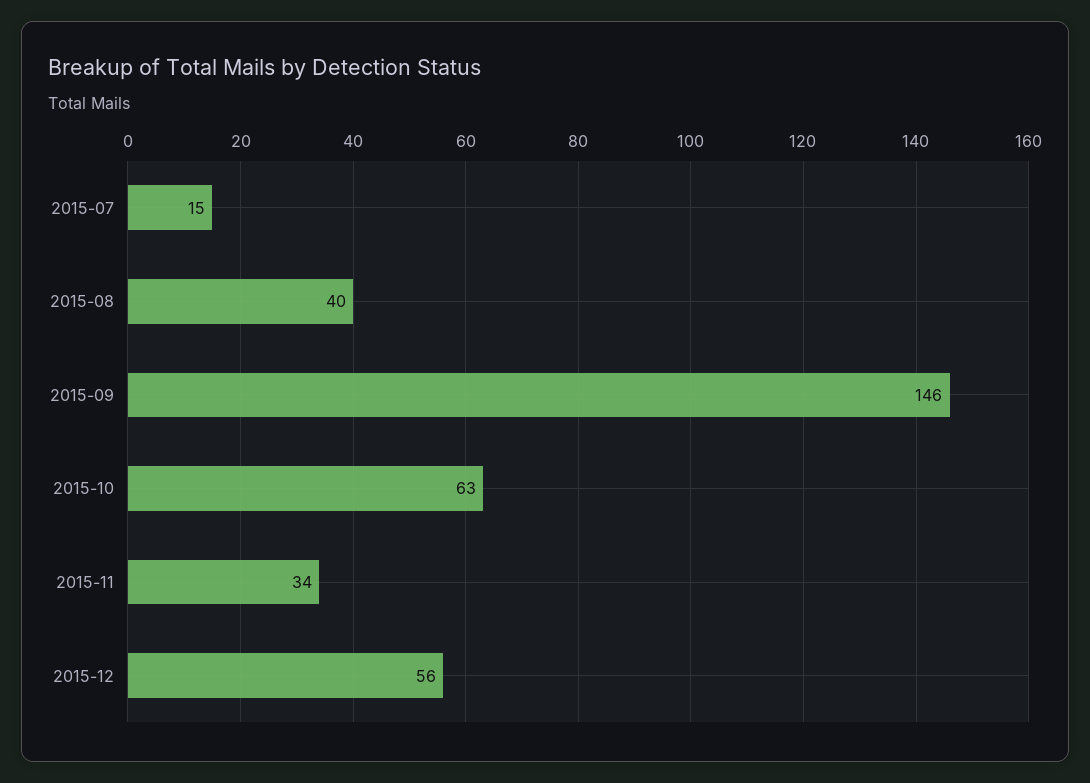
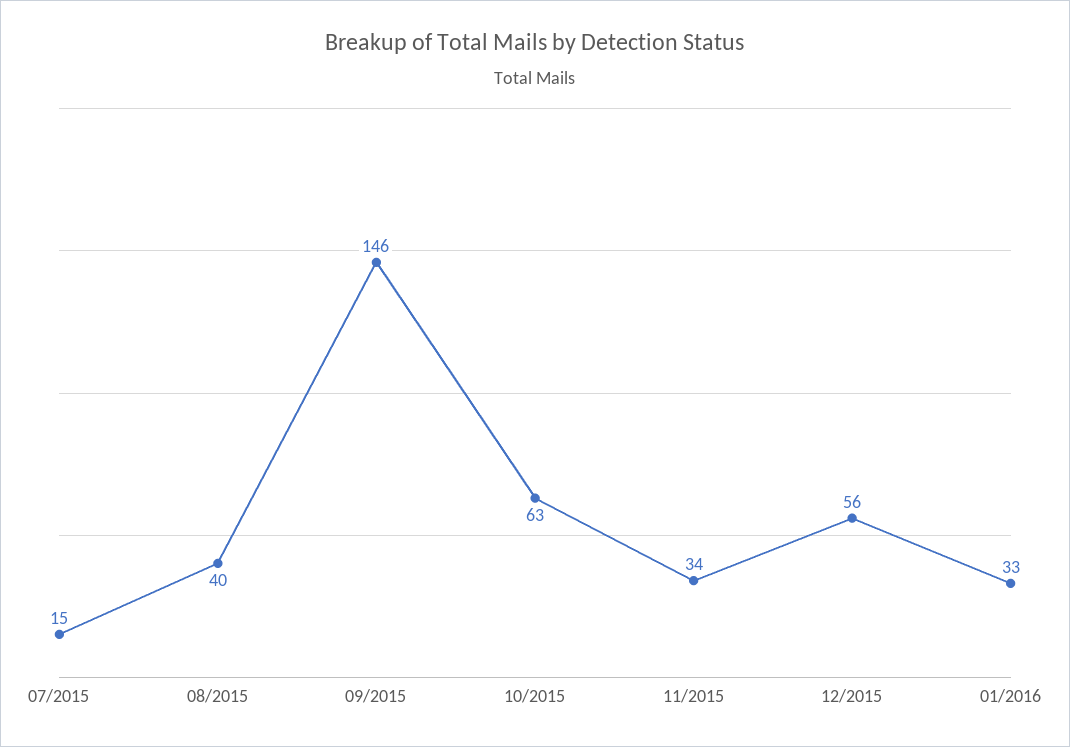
01/2016: none -> 33

